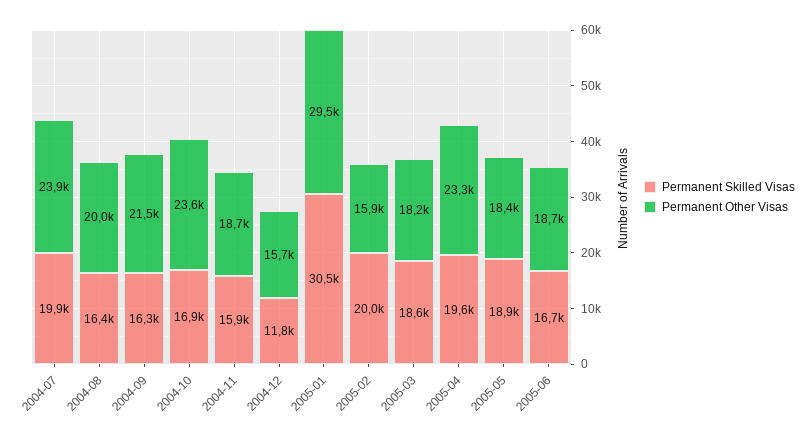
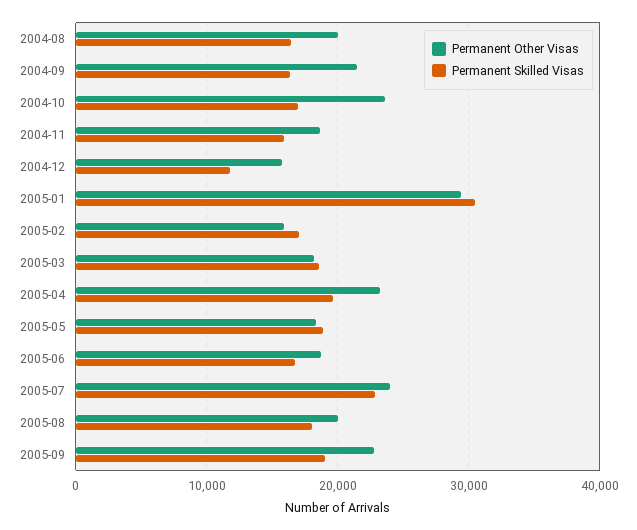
Permanent Skilled Visas, 2004-07: 19900 -> none
Permanent Other Visas, 2004-07: 23900 -> none
Permanent Skilled Visas, 2005-02: 20000 -> 17000
Permanent Other Visas, 2005-07: none -> 24000
Permanent Skilled Visas, 2005-07: none -> 23000
Permanent Other Visas, 2005-08: none -> 20000
Permanent Skilled Visas, 2005-08: none -> 18000
Permanent Other Visas, 2005-09: none -> 23000
Permanent Skilled Visas, 2005-09: none -> 19000

